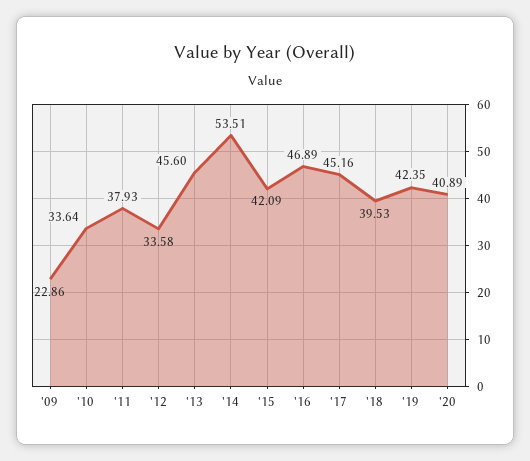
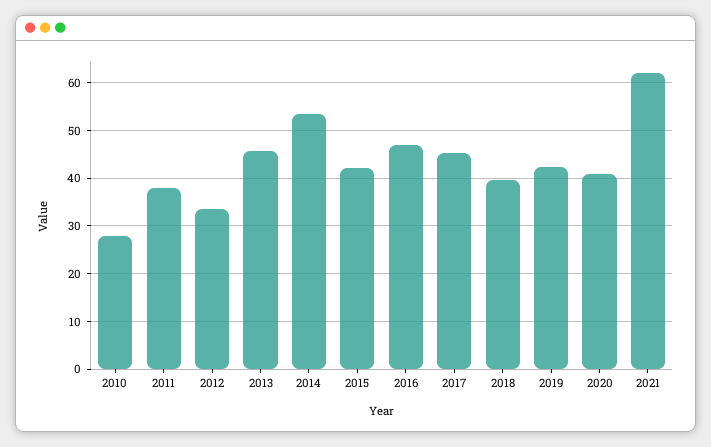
'09: 22.86 -> none
'10: 33.64 -> 28
2021: none -> 62

